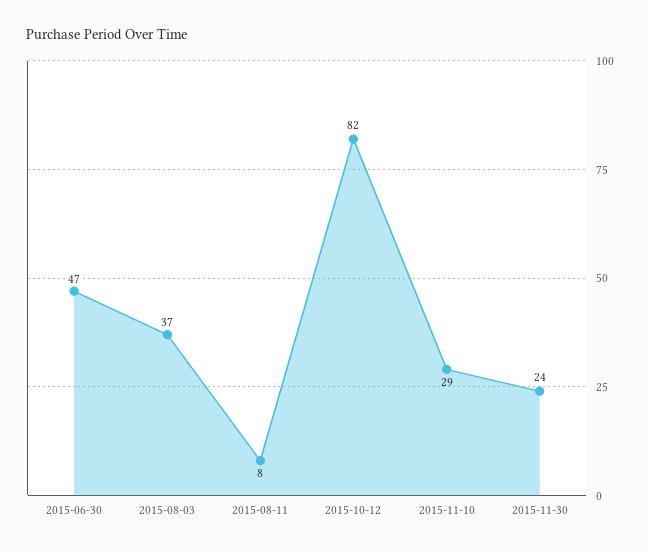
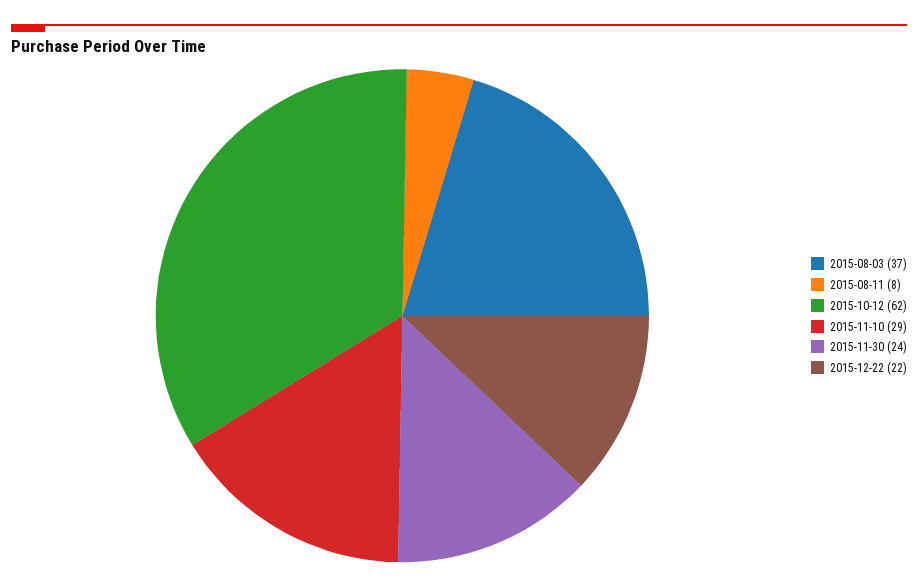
2015-06-30: 47 -> none
2015-10-12: 82 -> 62
2015-12-22: none -> 22

